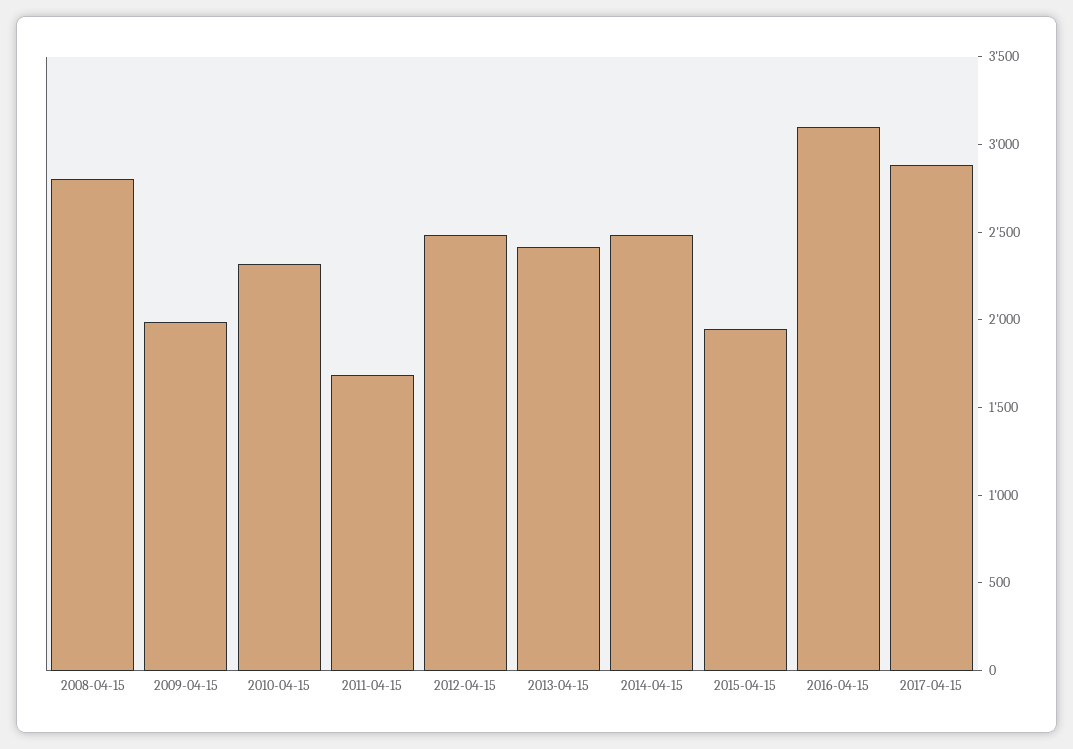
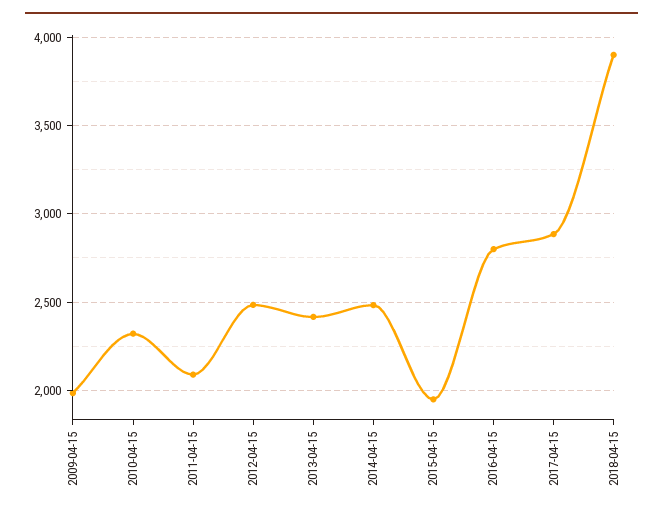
2008-04-15: 2800 -> none
2011-04-15: 1700 -> 2100
2016-04-15: 3100 -> 2800
2018-04-15: none -> 3900

